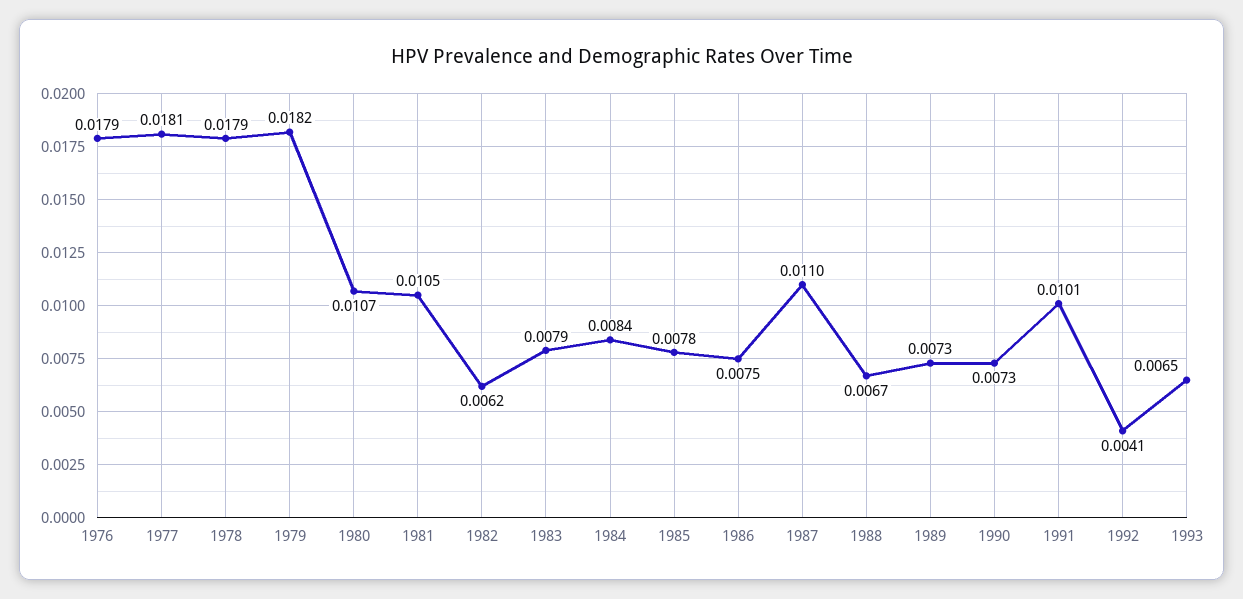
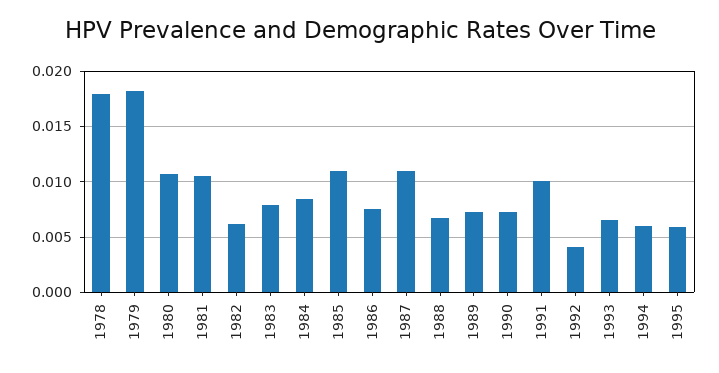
1976: 0.0179 -> none
1977: 0.0181 -> none
1985: 0.0078 -> 0.011
1994: none -> 0.006
1995: none -> 0.006

